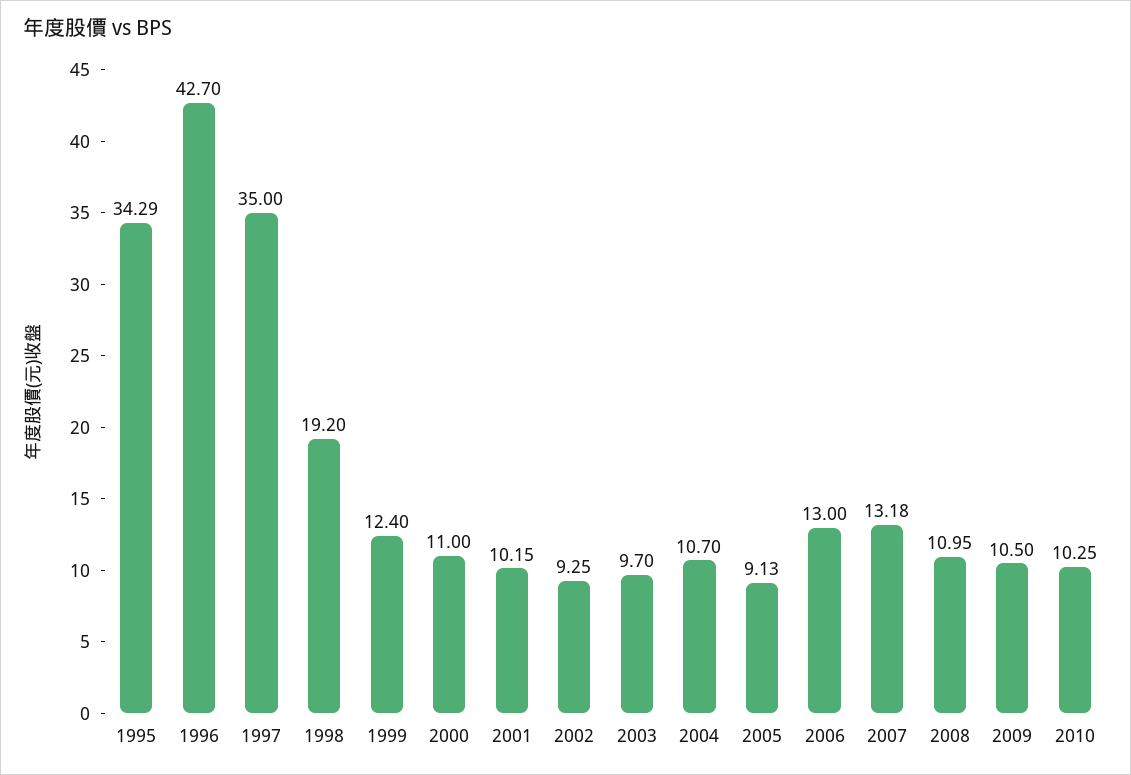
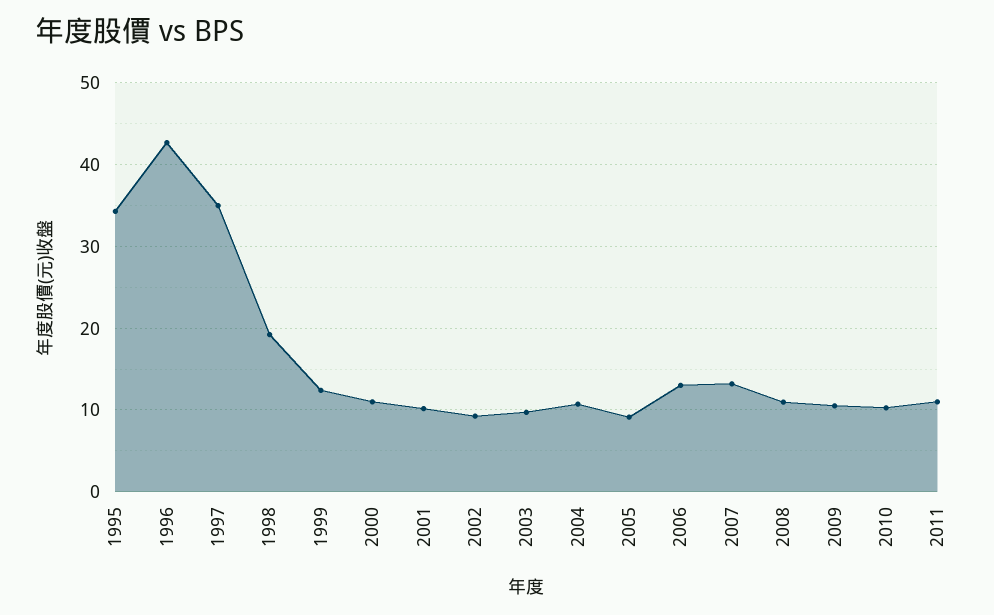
2011: none -> 11

